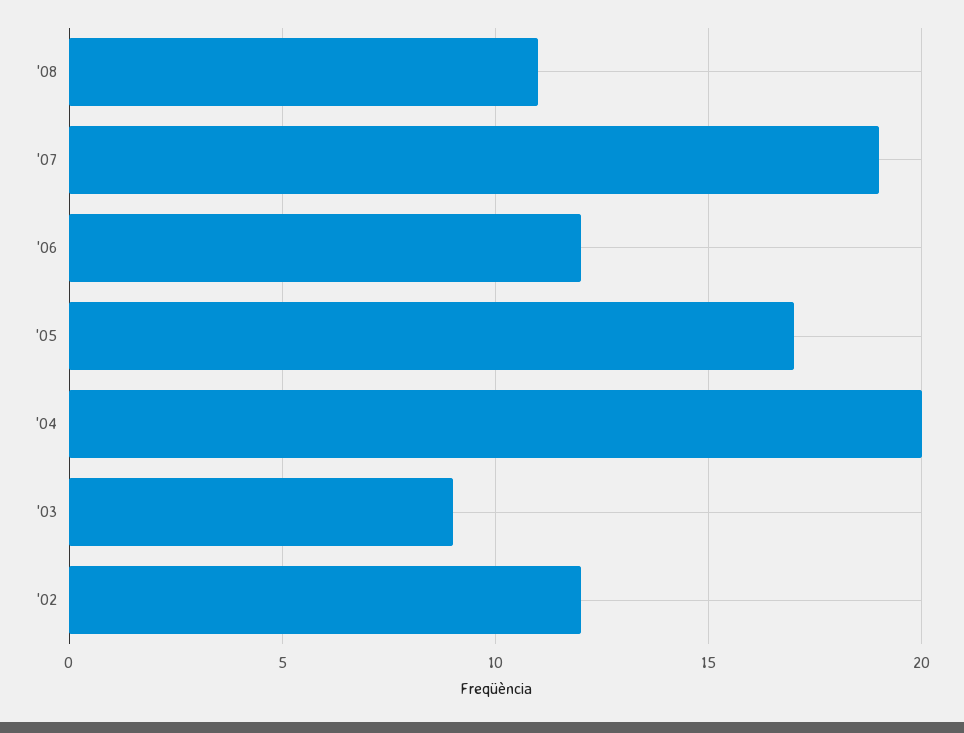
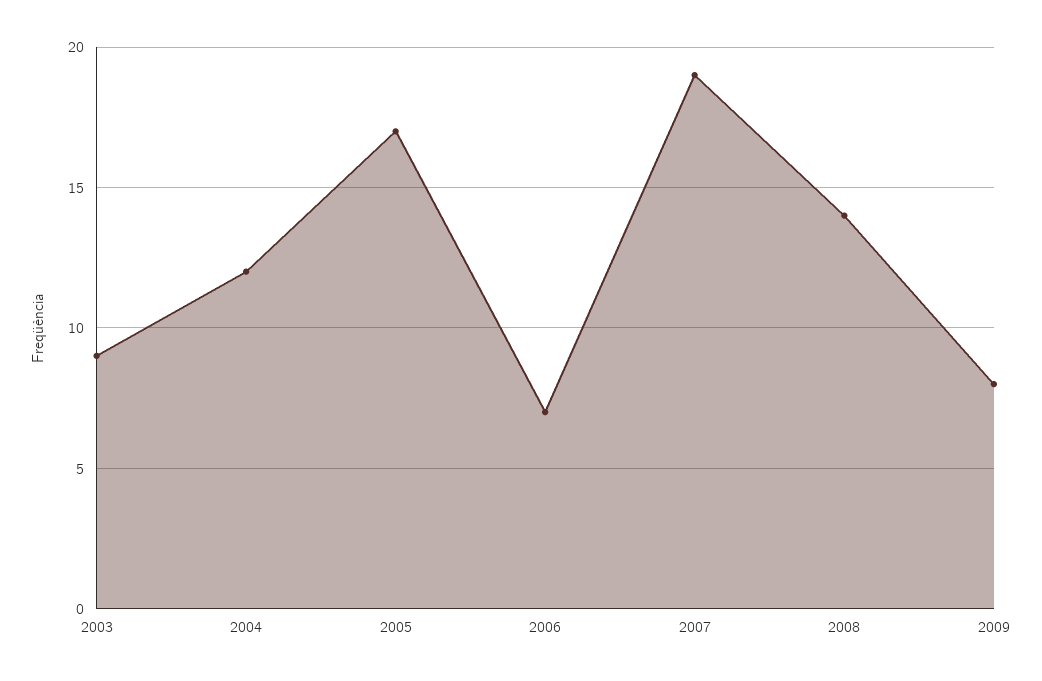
'08: 11 -> 14
'06: 12 -> 7
'04: 20 -> 12
'02: 12 -> none
2009: none -> 8

